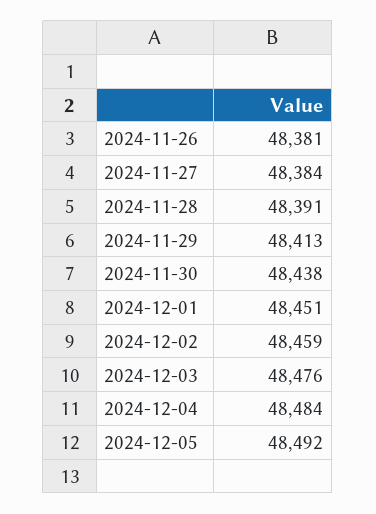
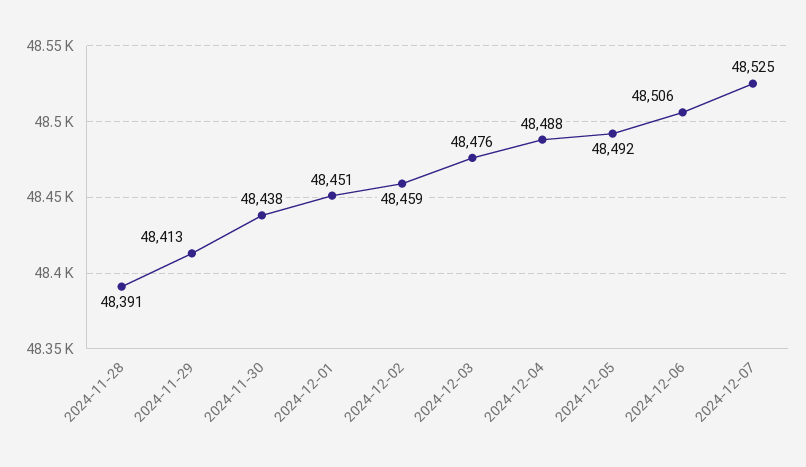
2024-11-26: 48381 -> none
2024-11-27: 48384 -> none
2024-12-04: 48484 -> 48488
2024-12-06: none -> 48506
2024-12-07: none -> 48525

